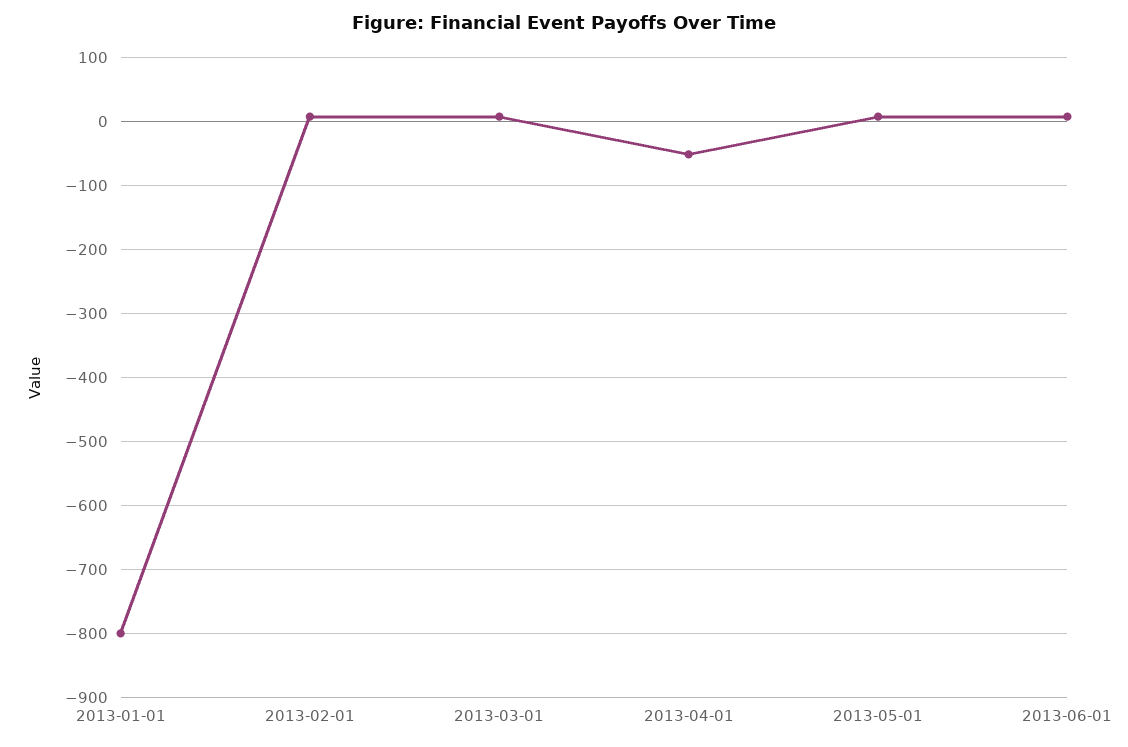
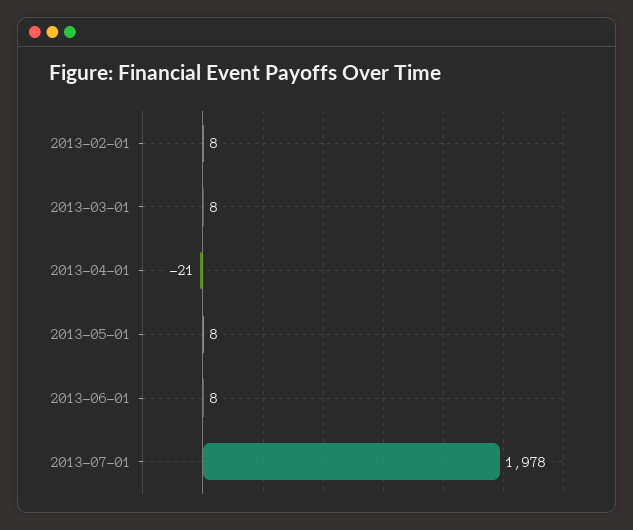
2013-01-01: -800 -> none
2013-04-01: -50 -> -21
2013-07-01: none -> 1978

